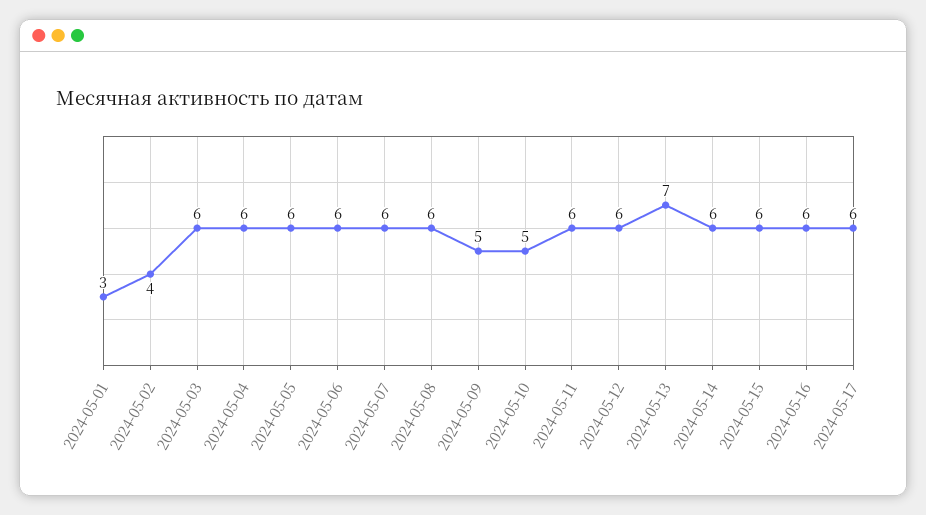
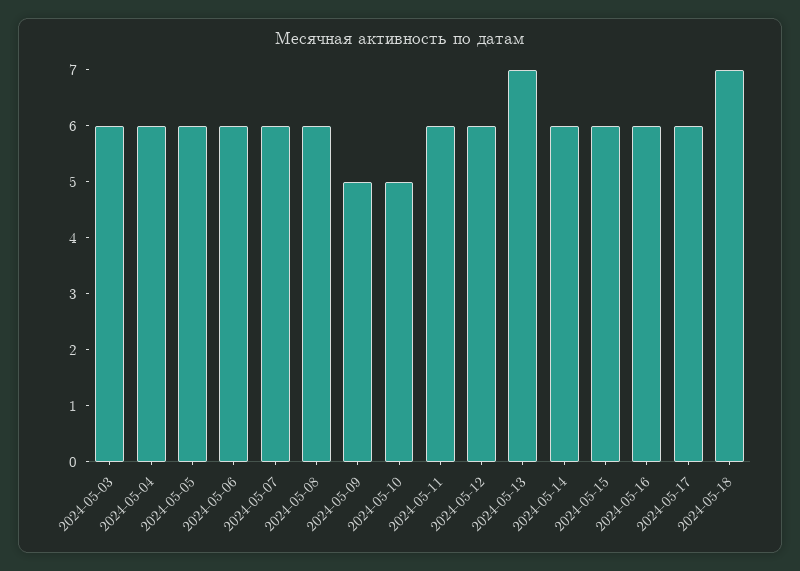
2024-05-01: 3 -> none
2024-05-02: 4 -> none
2024-05-18: none -> 7

